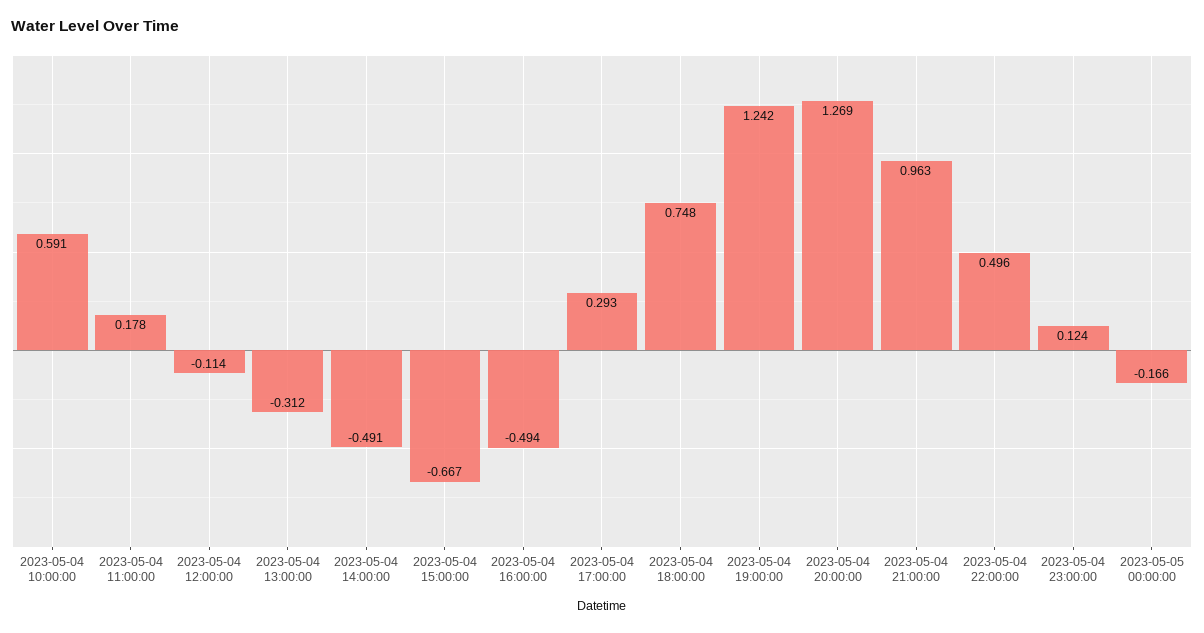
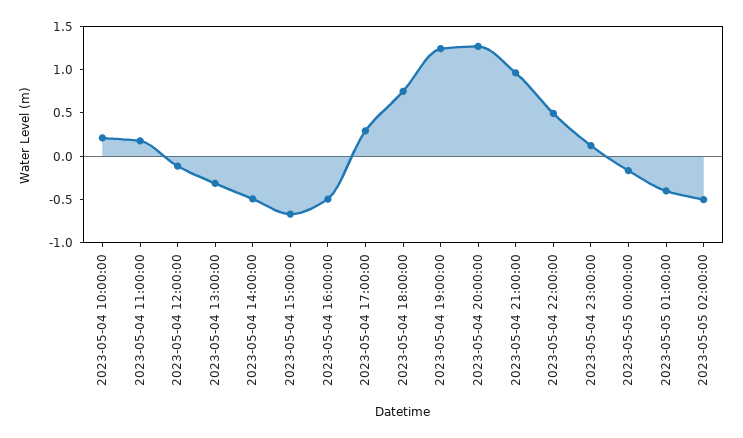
2023-05-04 10:00:00: 0.591 -> 0.2
2023-05-05 01:00:00: none -> -0.4
2023-05-05 02:00:00: none -> -0.5

